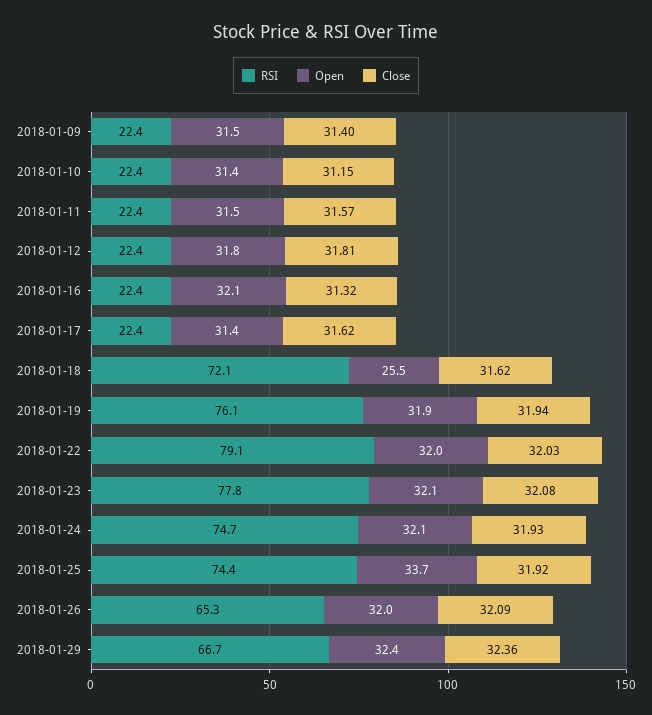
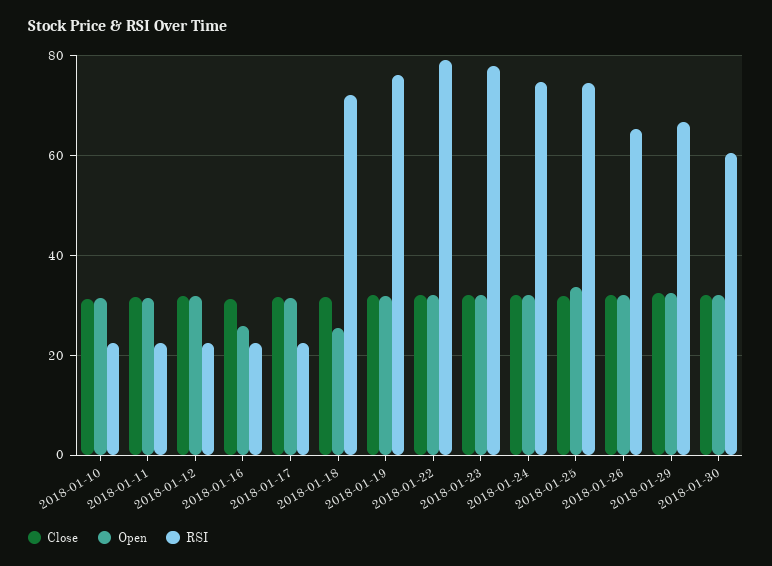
RSI, 2018-01-09: 22.4 -> none
Open, 2018-01-09: 31.5 -> none
Close, 2018-01-09: 31.4 -> none
Open, 2018-01-16: 32.1 -> 26
Close, 2018-01-30: none -> 32
Open, 2018-01-30: none -> 32
RSI, 2018-01-30: none -> 60

